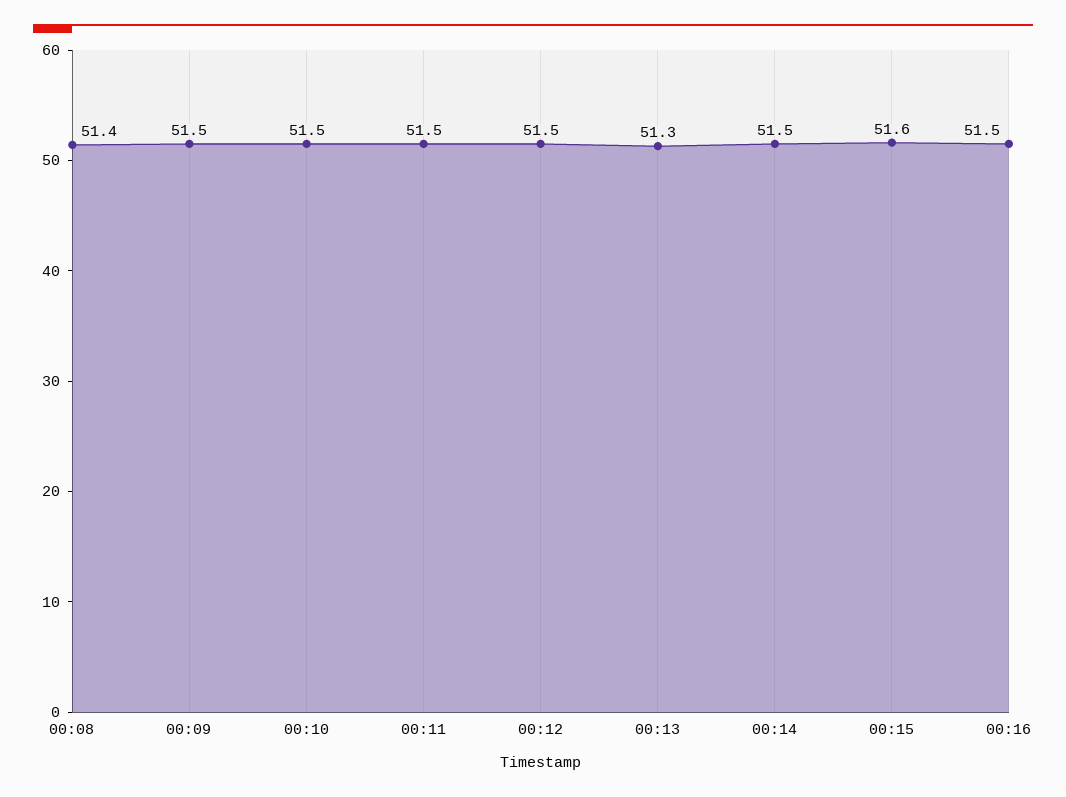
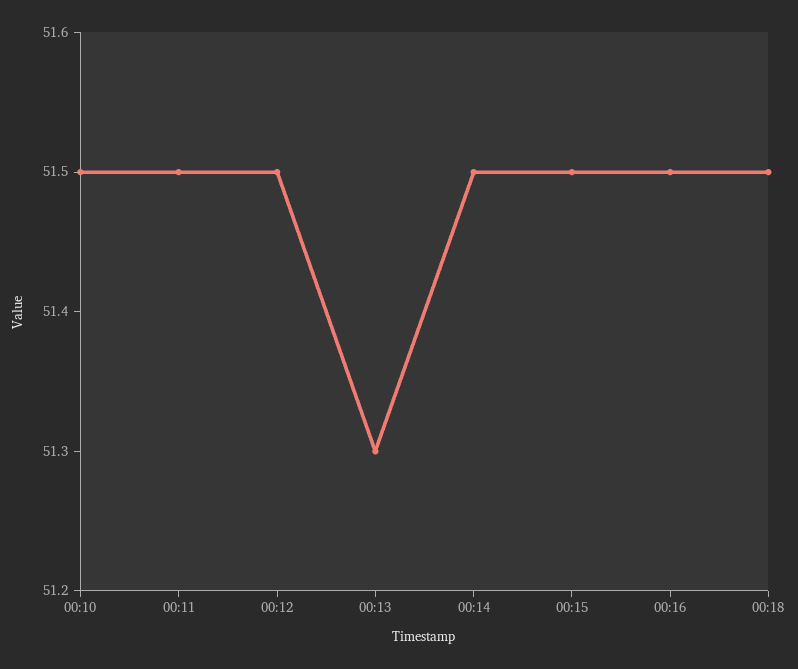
00:08: 51.4 -> none
00:09: 51.5 -> none
00:15: 51.6 -> 51.5
00:18: none -> 51.5

